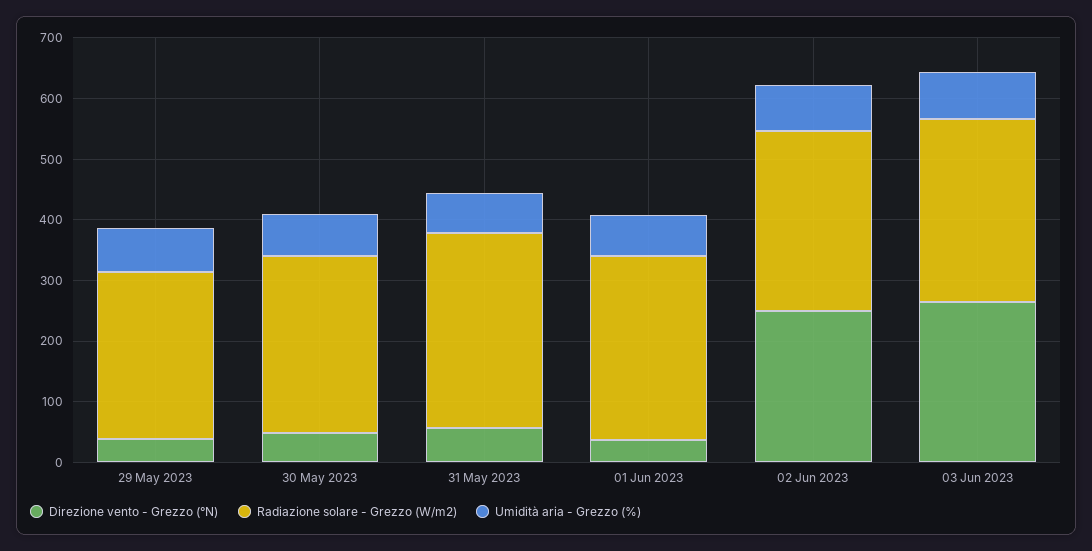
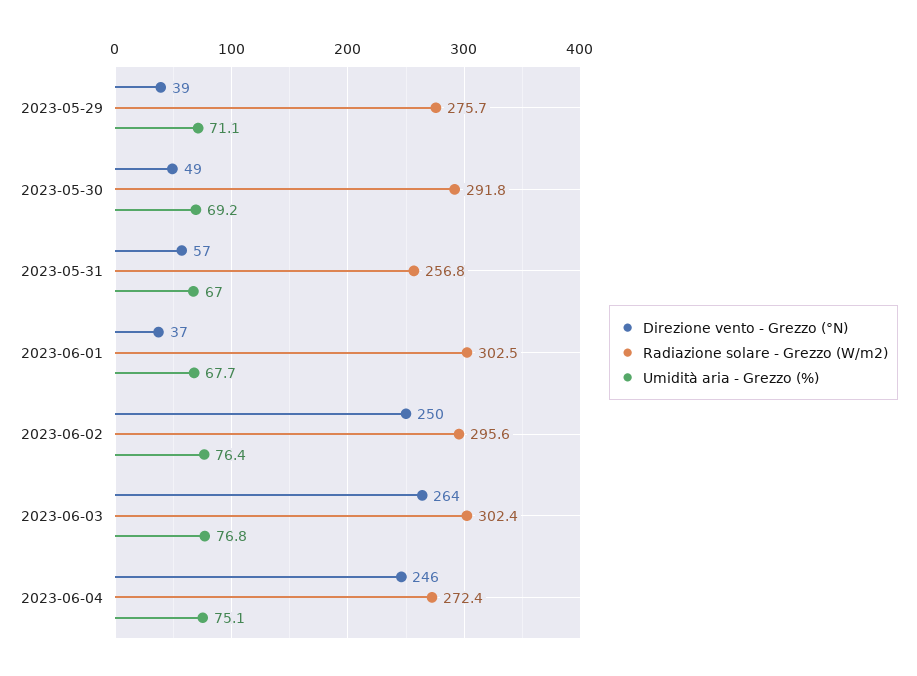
Radiazione solare - Grezzo (W/m2), 31 May 2023: 320 -> 256.8
Direzione vento - Grezzo (°N), 2023-06-04: none -> 246
Radiazione solare - Grezzo (W/m2), 2023-06-04: none -> 272.4
Umidità aria - Grezzo (%), 2023-06-04: none -> 75.1

